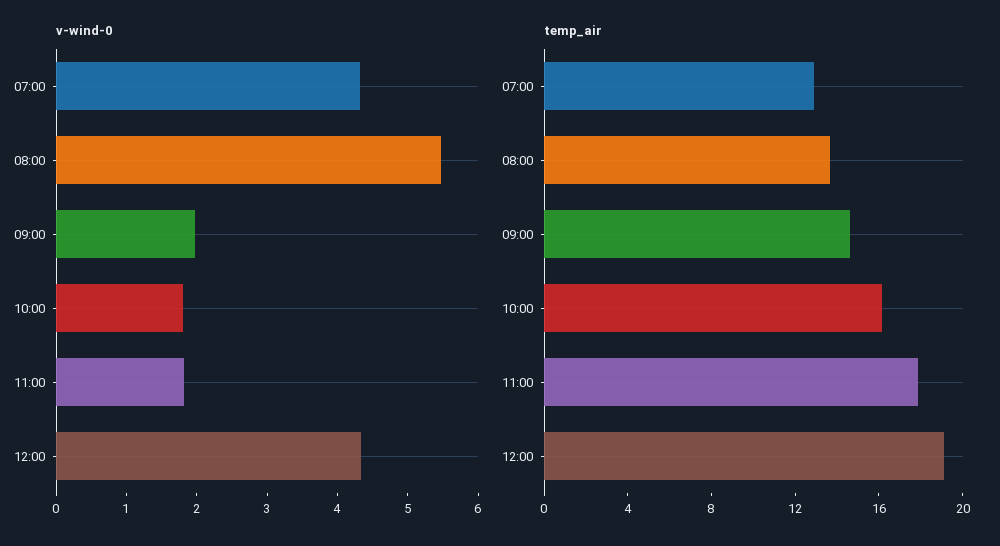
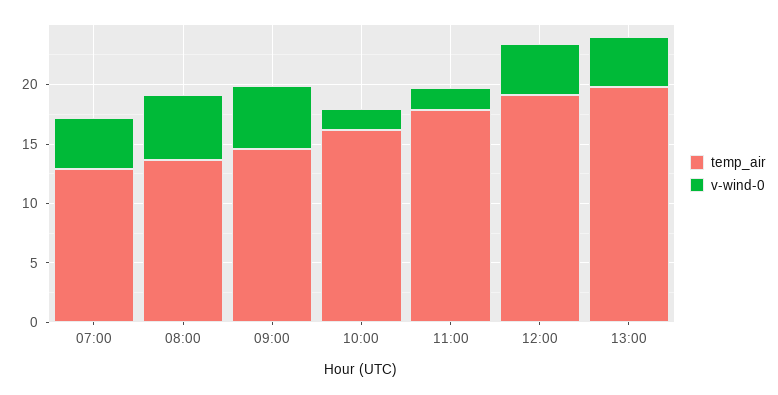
v-wind-0, 09:00: 2 -> 5
temp_air, 13:00: none -> 20
v-wind-0, 13:00: none -> 4

